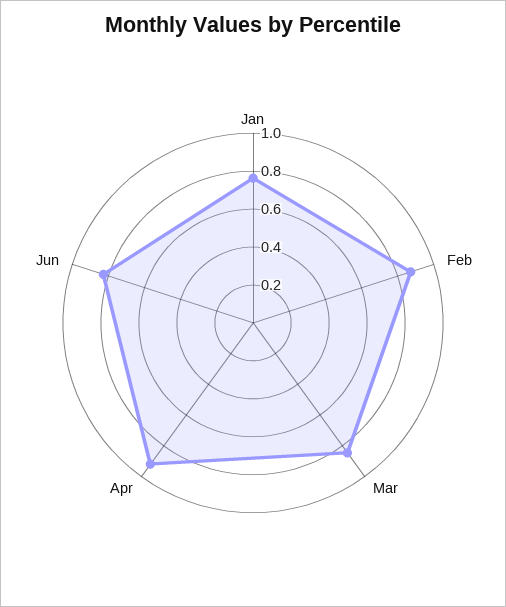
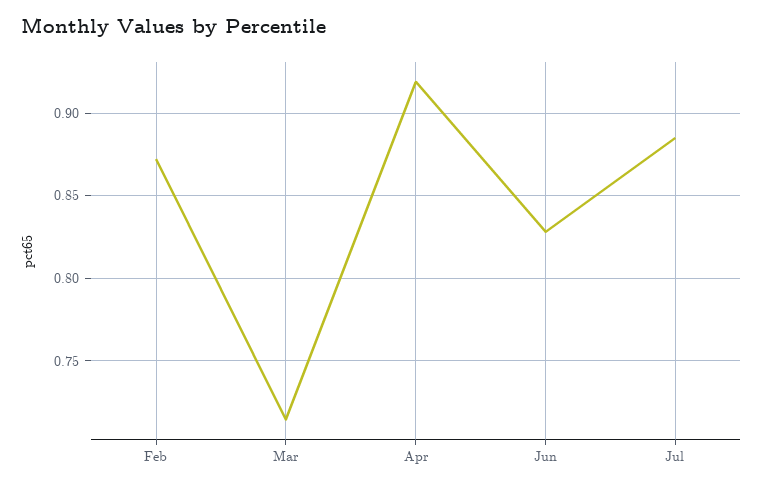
Jan: 0.75 -> none
Mar: 0.85 -> 0.715
Jul: none -> 0.885

